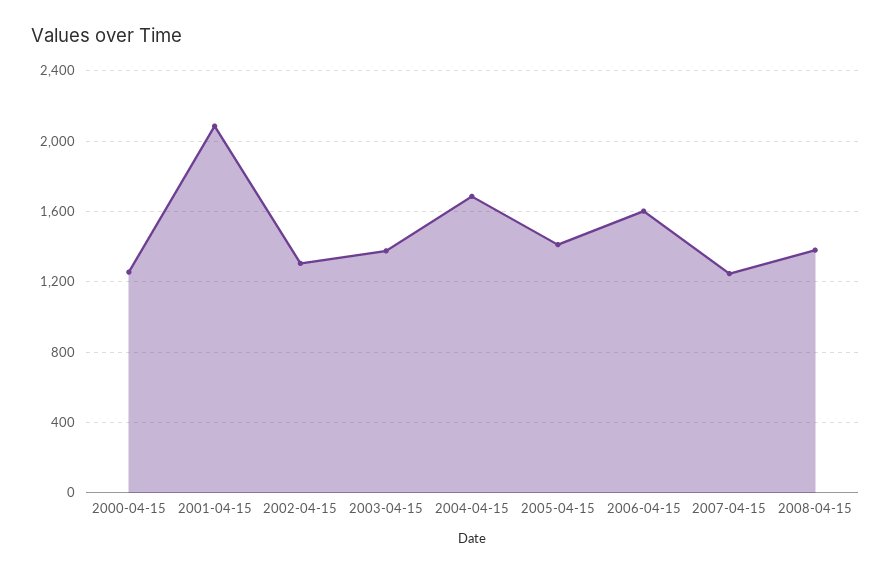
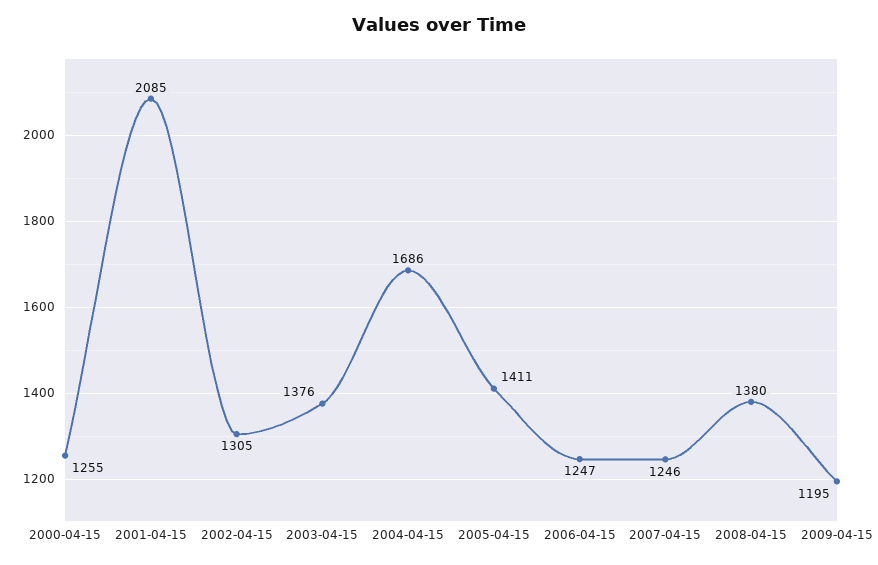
2006-04-15: 1600 -> 1247
2009-04-15: none -> 1195

